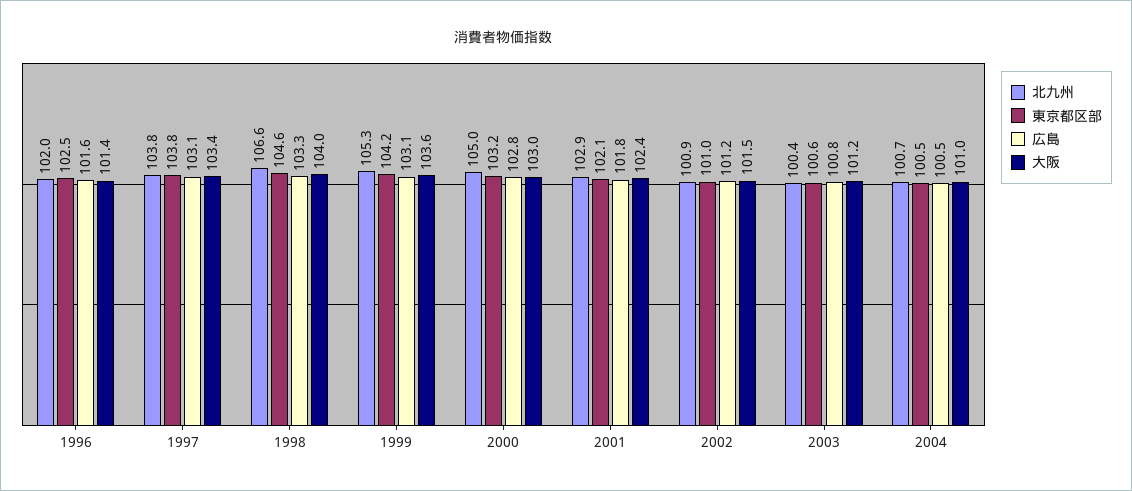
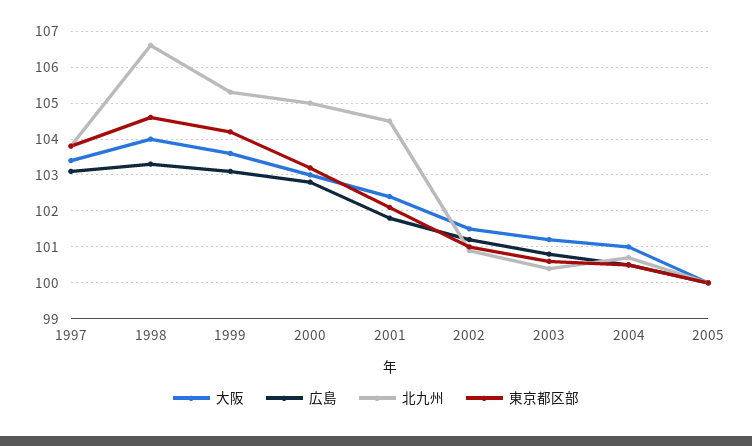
北九州, 1996: 102 -> none
東京都区部, 1996: 102.5 -> none
広島, 1996: 101.6 -> none
大阪, 1996: 101.4 -> none
北九州, 2001: 102.9 -> 104.5
大阪, 2005: none -> 100
広島, 2005: none -> 100
北九州, 2005: none -> 100
東京都区部, 2005: none -> 100

